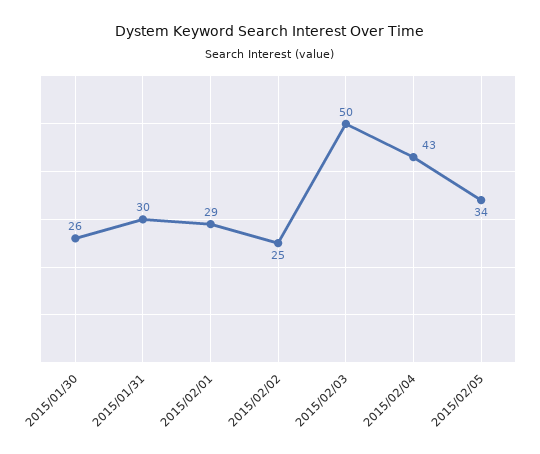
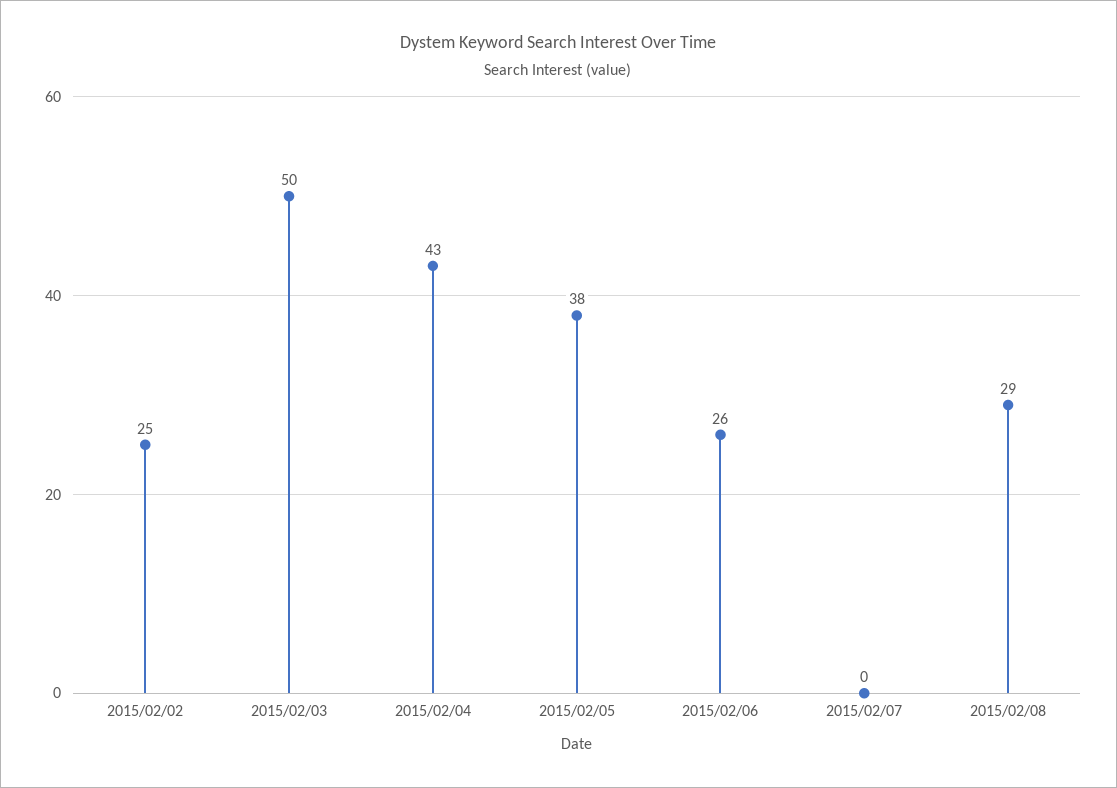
2015/01/30: 26 -> none
2015/01/31: 30 -> none
2015/02/01: 29 -> none
2015/02/05: 34 -> 38
2015/02/06: none -> 26
2015/02/07: none -> 0
2015/02/08: none -> 29

